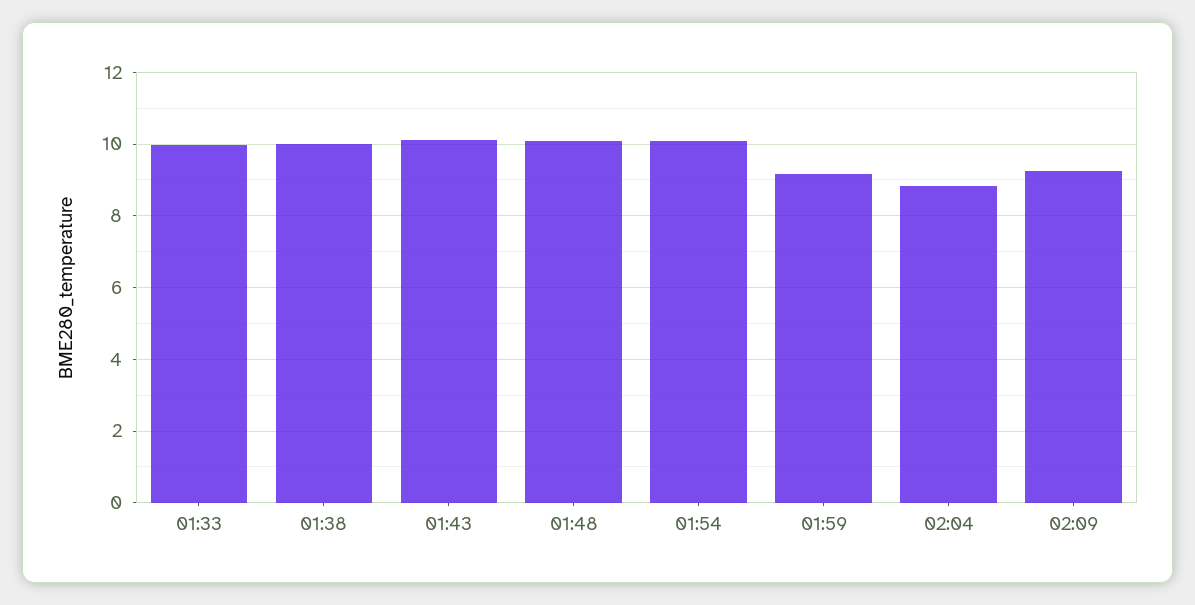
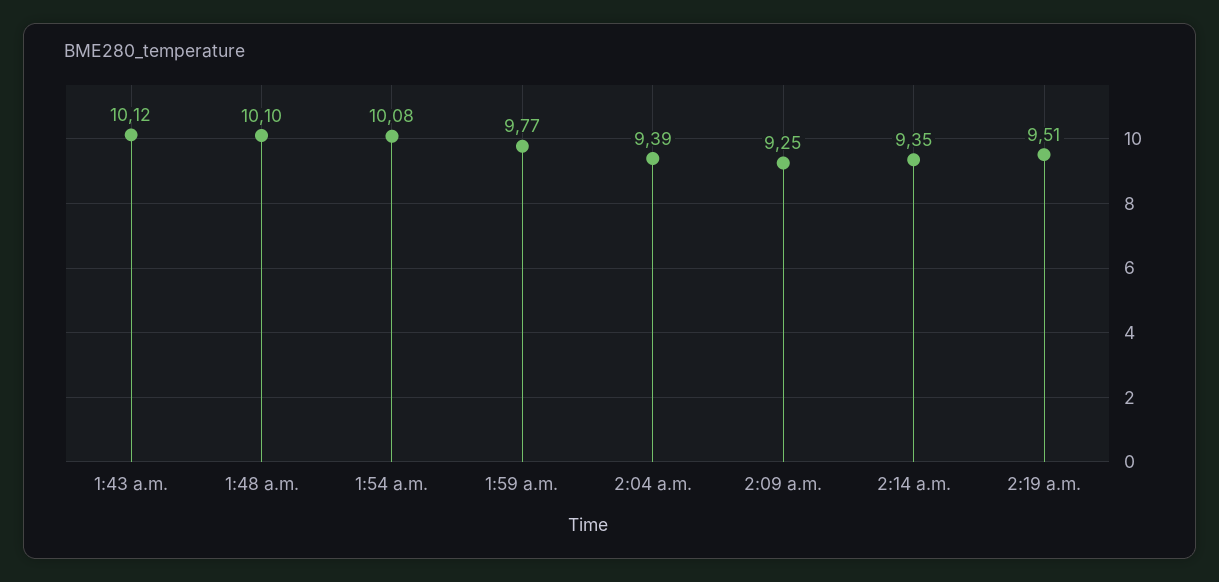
01:33: 10 -> none
01:38: 10 -> none
01:59: 9.2 -> 9.77
02:04: 8.8 -> 9.39
2:14 a.m.: none -> 9.35
2:19 a.m.: none -> 9.51

